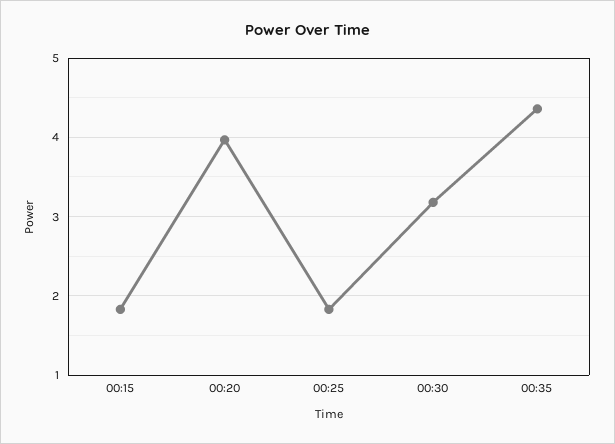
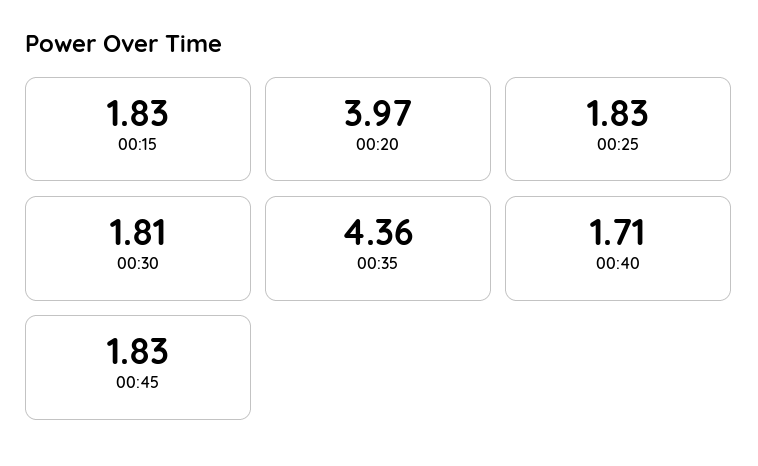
00:30: 3.2 -> 1.81
00:40: none -> 1.71
00:45: none -> 1.83

